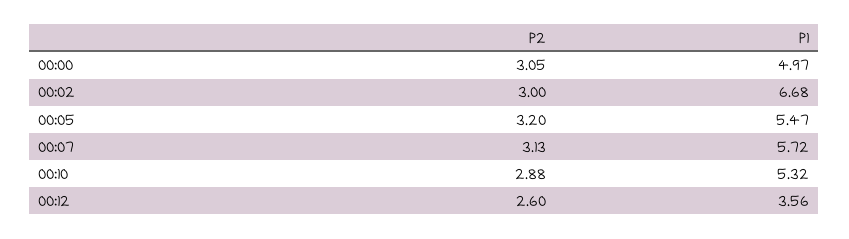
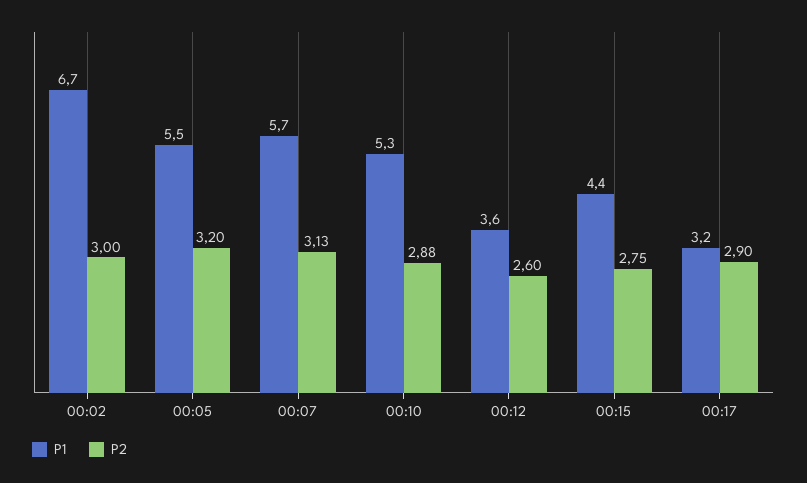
P2, 00:00: 3.05 -> none
P1, 00:00: 4.97 -> none
P1, 00:15: none -> 4.4
P2, 00:15: none -> 2.75
P1, 00:17: none -> 3.2
P2, 00:17: none -> 2.9

